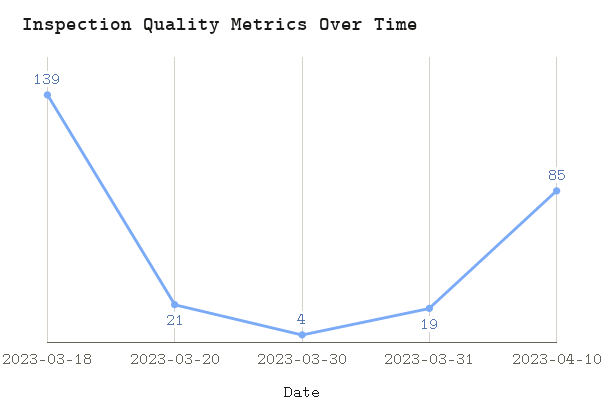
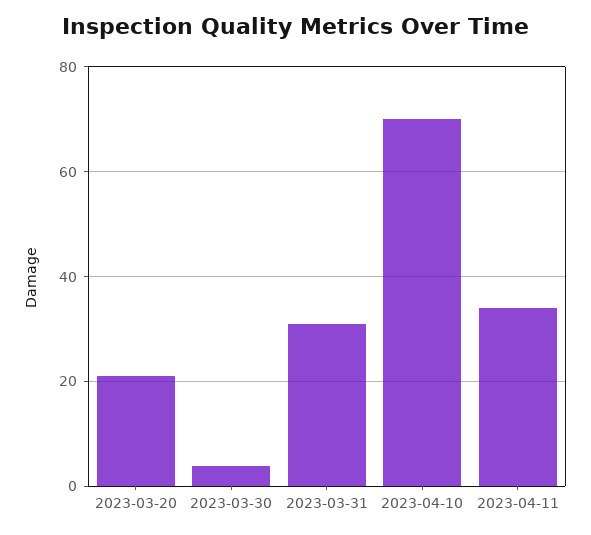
2023-03-18: 139 -> none
2023-03-31: 19 -> 30
2023-04-10: 85 -> 70
2023-04-11: none -> 35

